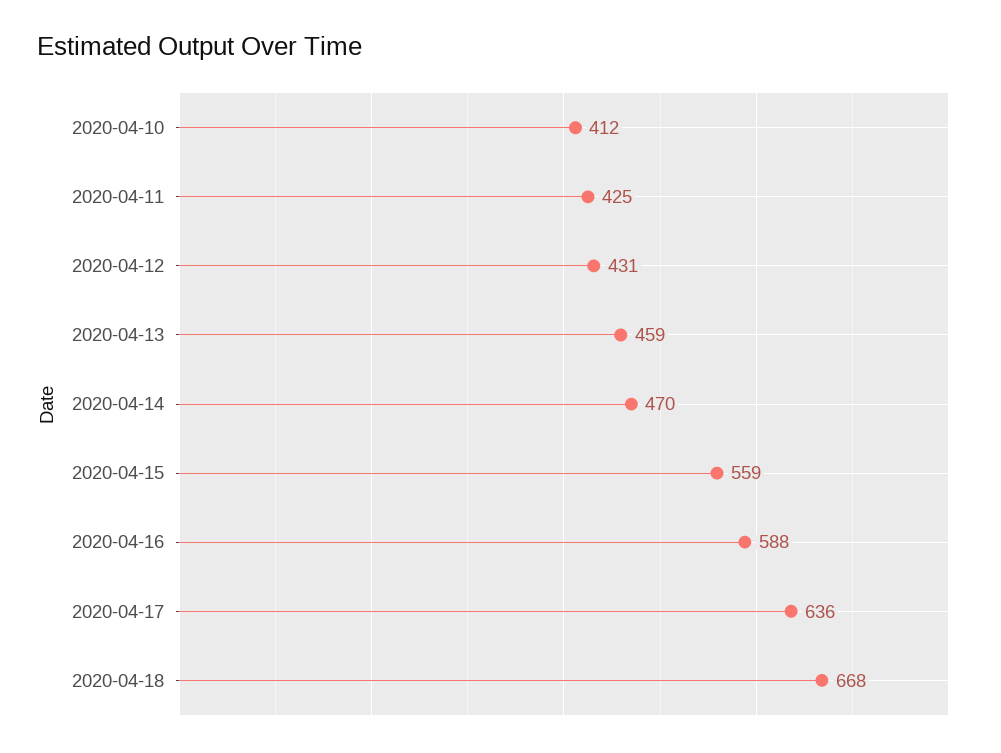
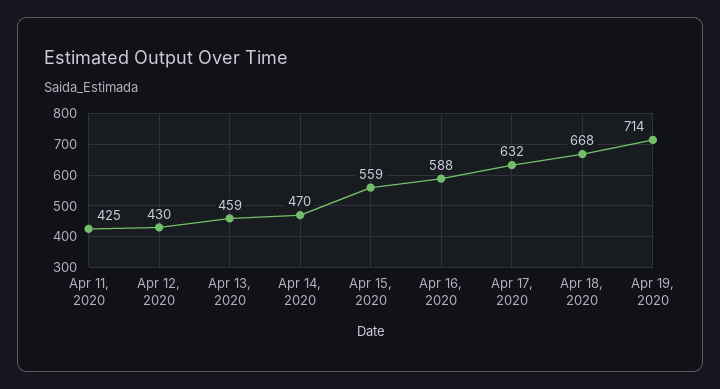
2020-04-10: 412 -> none
2020-04-12: 431 -> 430
2020-04-17: 636 -> 632
Apr 19, 2020: none -> 714

